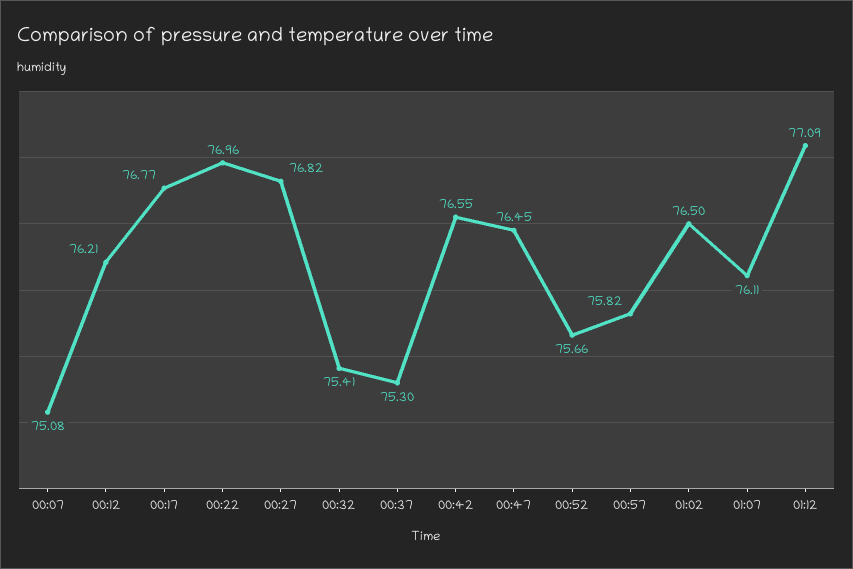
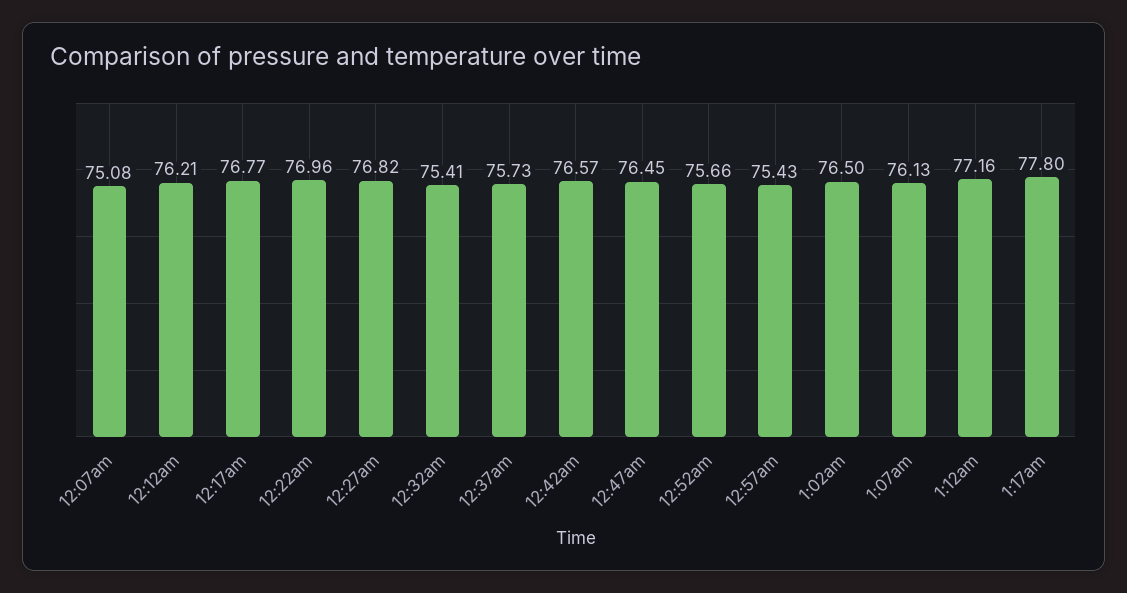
00:37: 75.3 -> 75.73
00:42: 76.55 -> 76.57
00:57: 75.82 -> 75.43
01:07: 76.11 -> 76.13
01:12: 77.09 -> 77.16
1:17am: none -> 77.8

